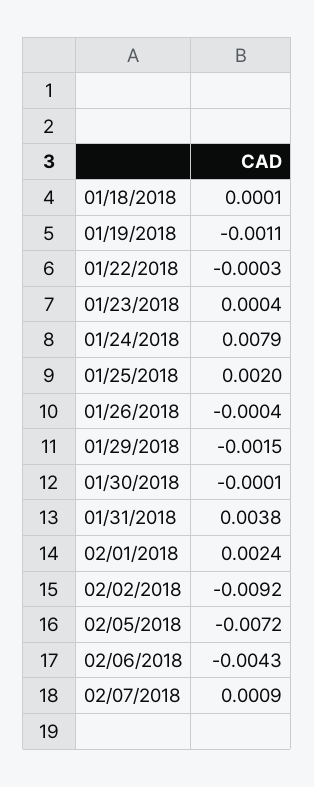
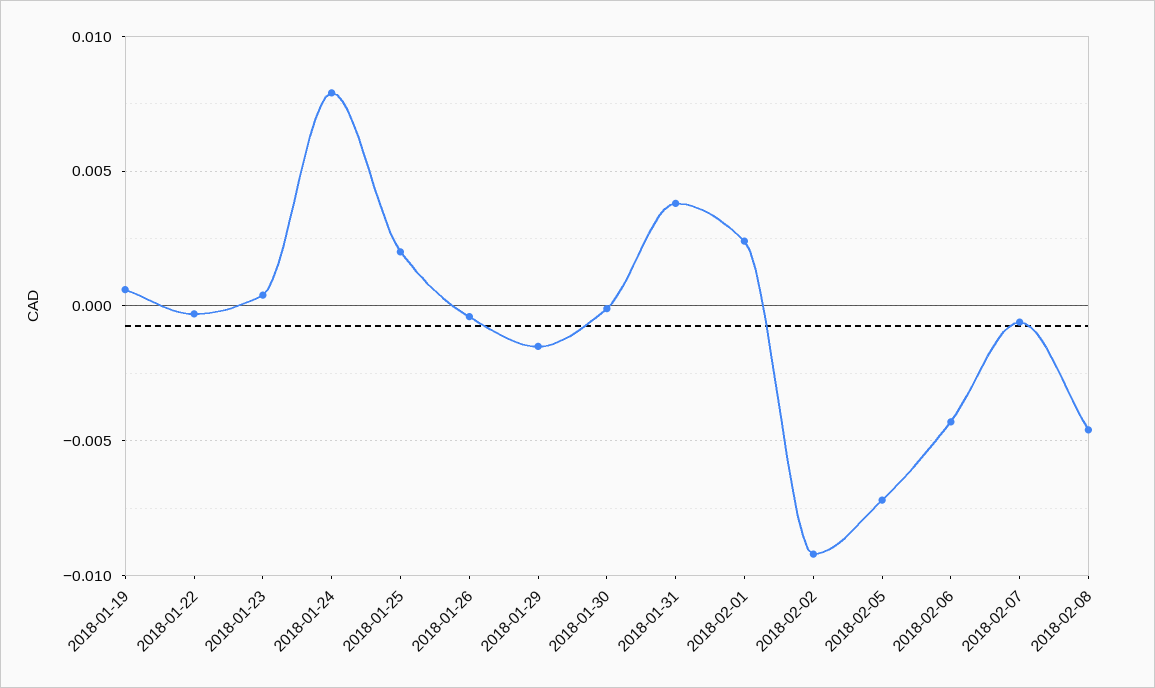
01/18/2018: 0.0001 -> none
01/19/2018: -0.0011 -> 0.0005
02/07/2018: 0.0009 -> -0.0005
2018-02-08: none -> -0.0045

